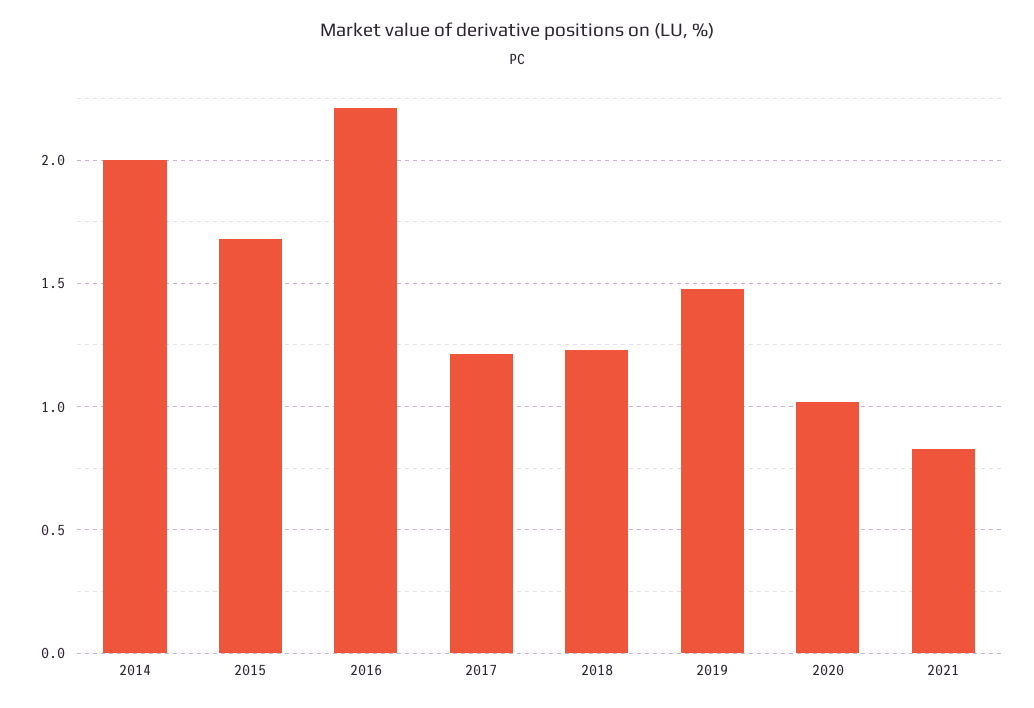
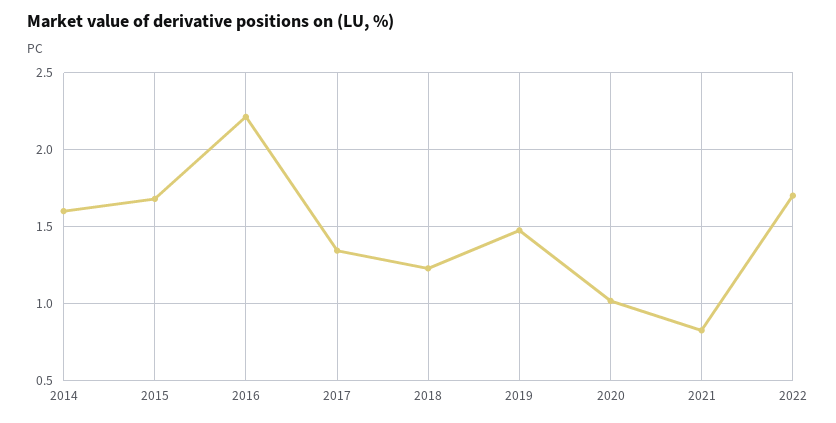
2014: 2 -> 1.6
2017: 1.2 -> 1.35
2022: none -> 1.7

